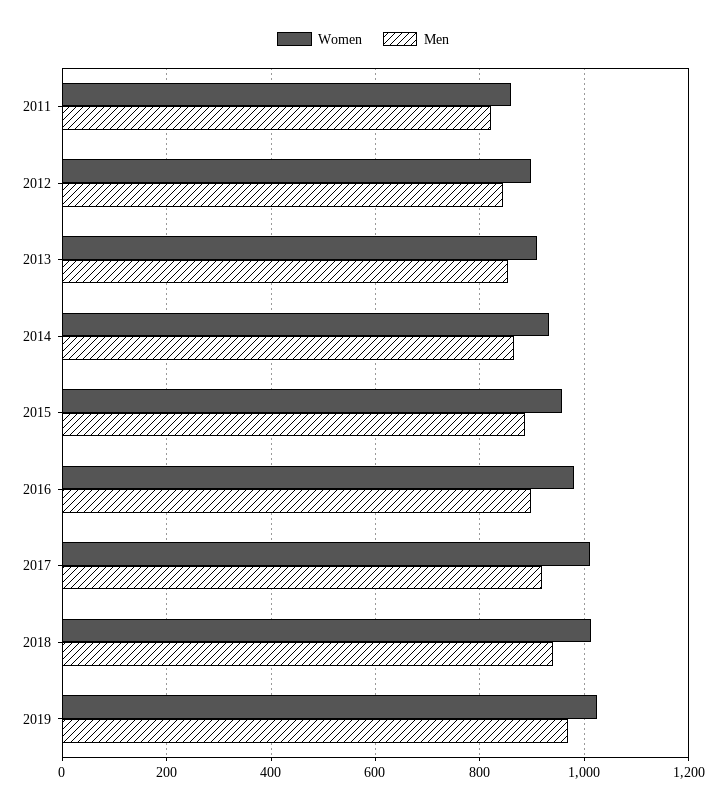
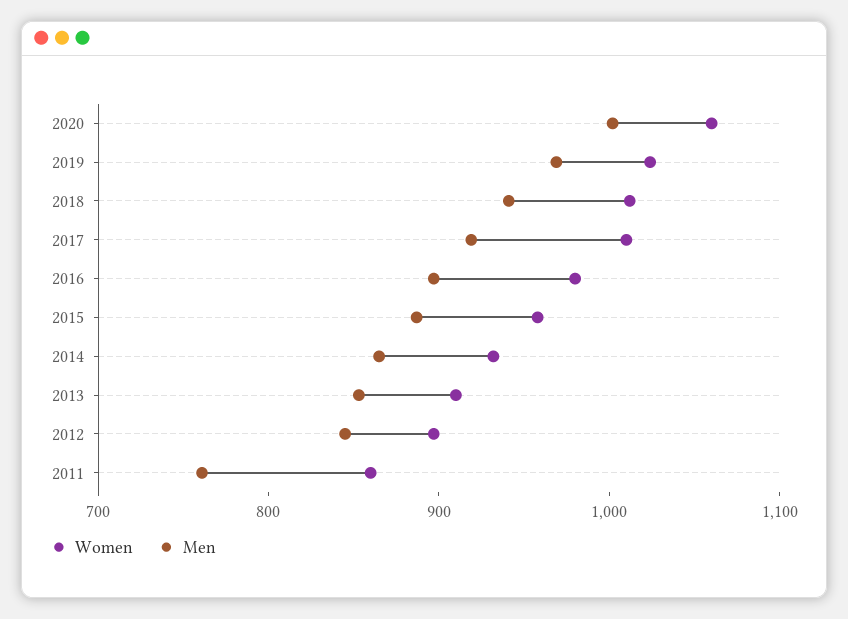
Men, 2011: 820 -> 760
Women, 2020: none -> 1060
Men, 2020: none -> 1000

